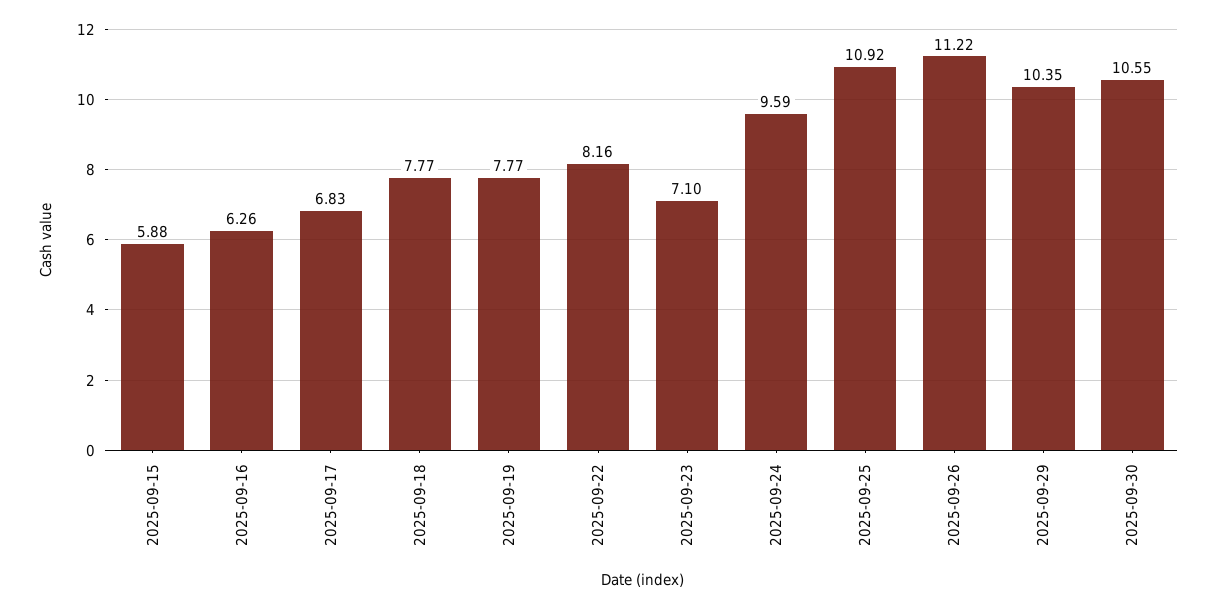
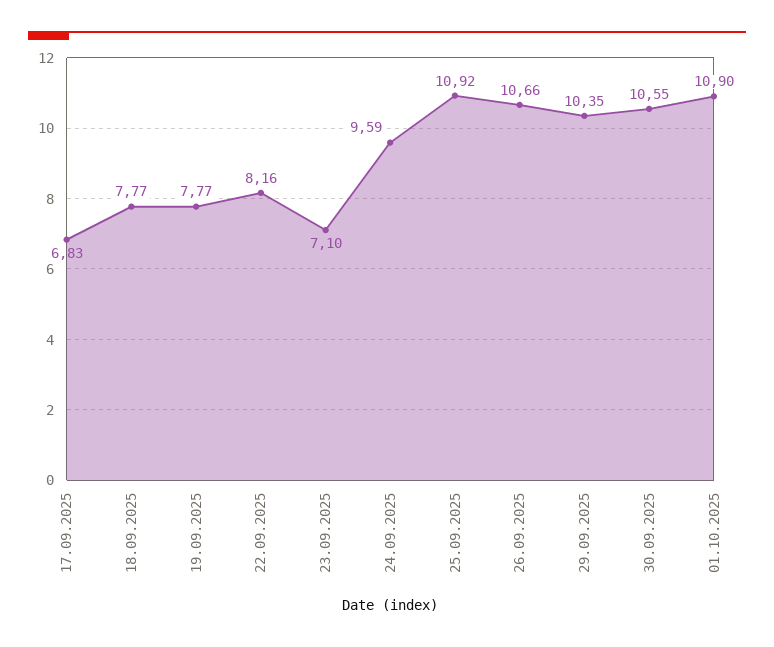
2025-09-15: 5.88 -> none
2025-09-16: 6.26 -> none
2025-09-26: 11.22 -> 10.66
01.10.2025: none -> 10.9

